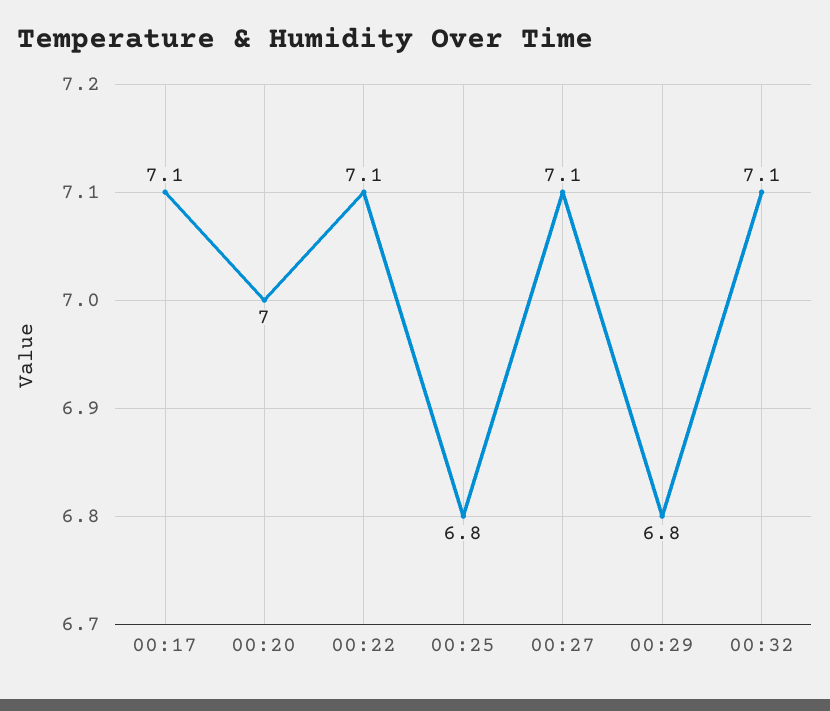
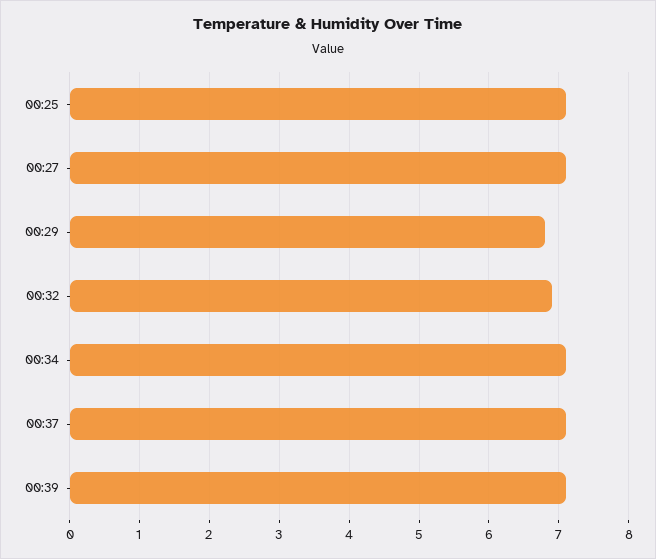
00:17: 7.1 -> none
00:20: 7 -> none
00:22: 7.1 -> none
00:25: 6.8 -> 7.1
00:32: 7.1 -> 6.9
00:34: none -> 7.1
00:37: none -> 7.1
00:39: none -> 7.1

